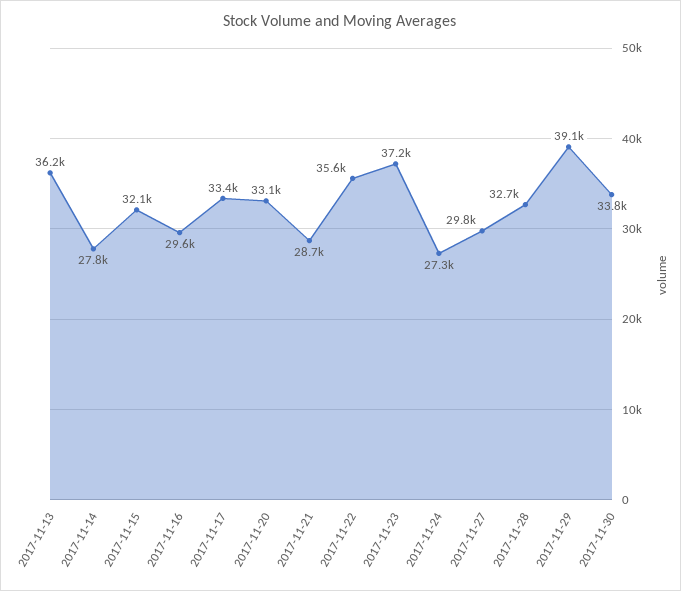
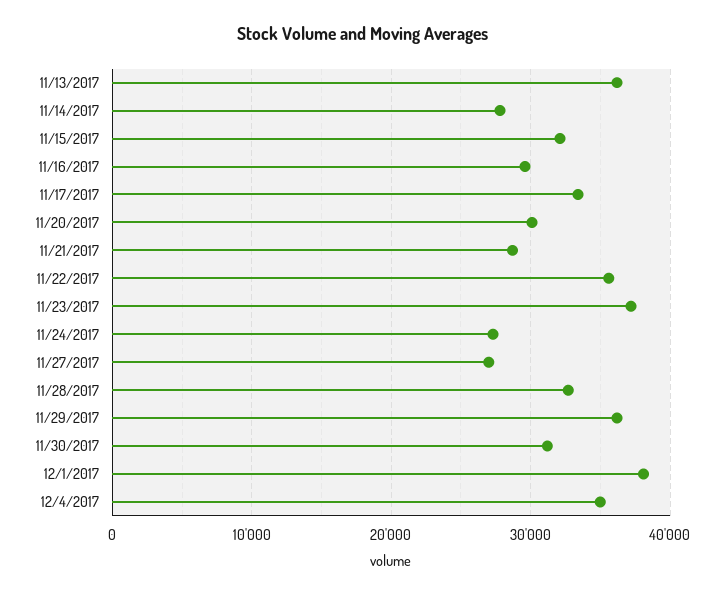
2017-11-20: 33100 -> 30000
2017-11-27: 29800 -> 27000
2017-11-29: 39100 -> 36000
2017-11-30: 33800 -> 31000
12/1/2017: none -> 38000
12/4/2017: none -> 35000

